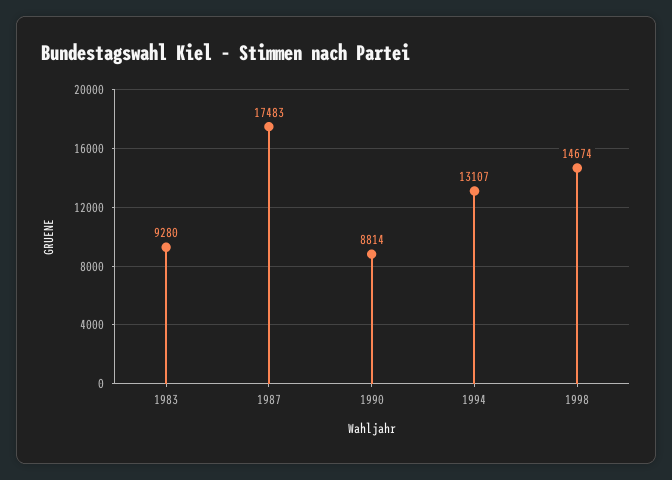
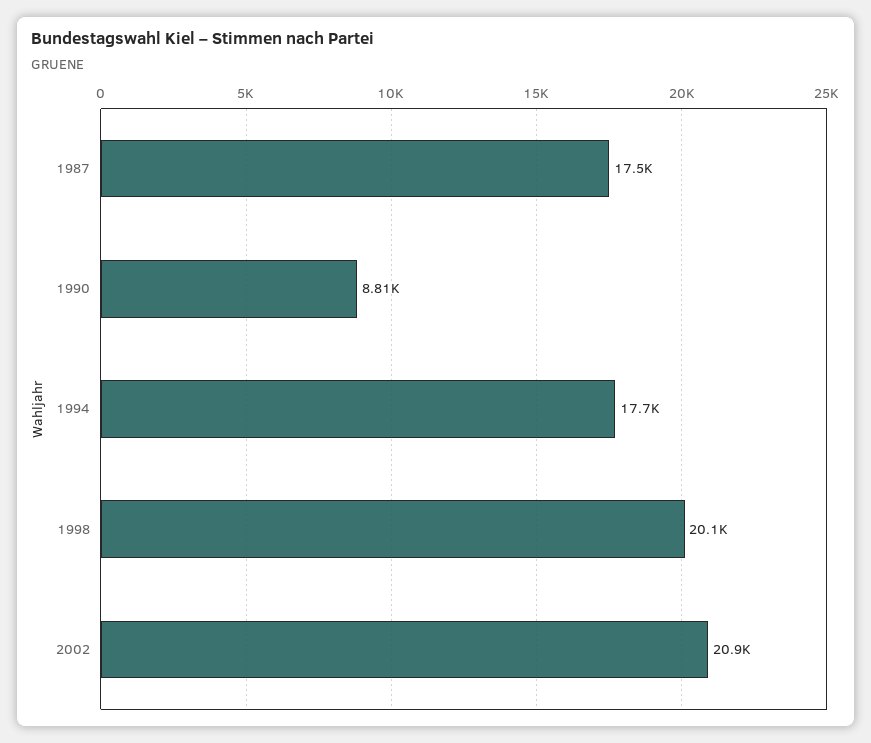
1983: 9280 -> none
1994: 13107 -> 17700
1998: 14674 -> 20100
2002: none -> 20900

